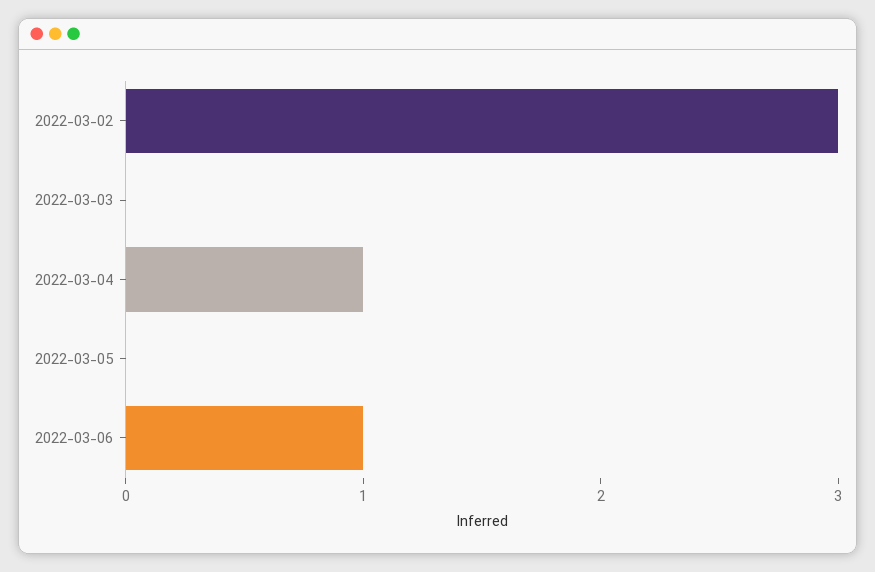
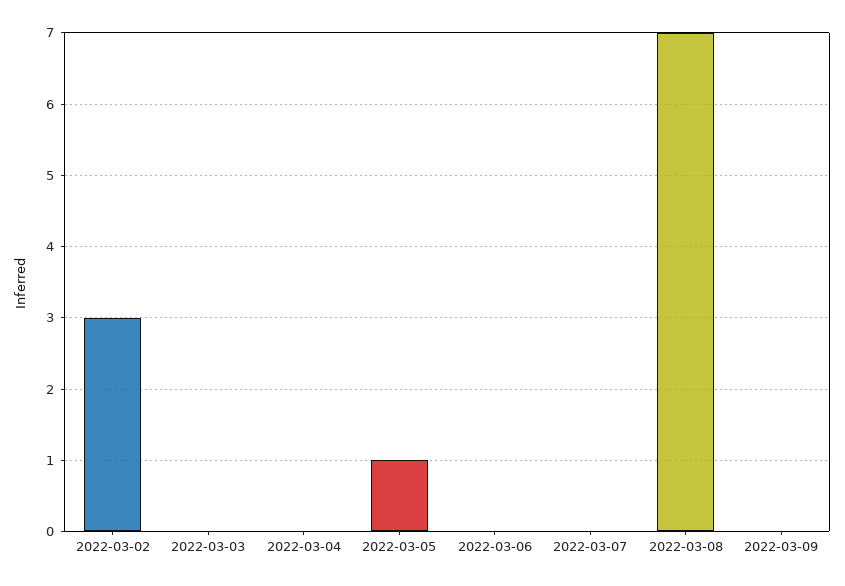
2022-03-04: 1 -> 0
2022-03-05: 0 -> 1
2022-03-06: 1 -> 0
2022-03-07: none -> 0
2022-03-08: none -> 7
2022-03-09: none -> 0

